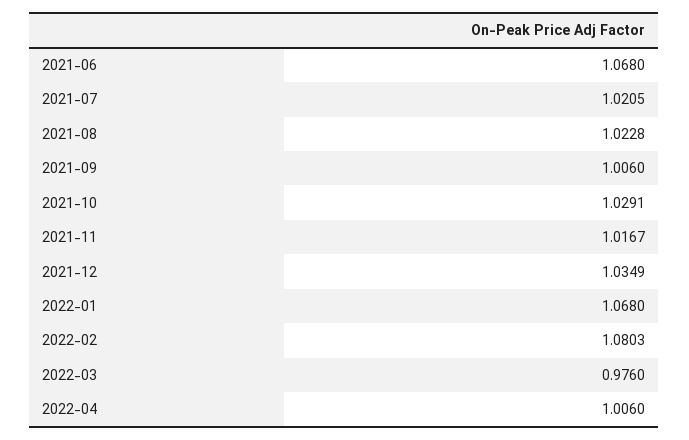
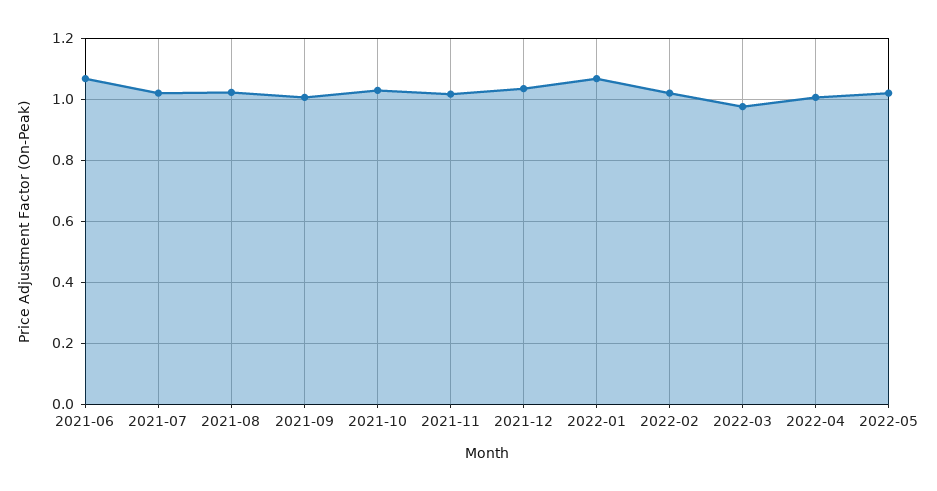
2022-02: 1.0803 -> 1.02
2022-05: none -> 1.02

